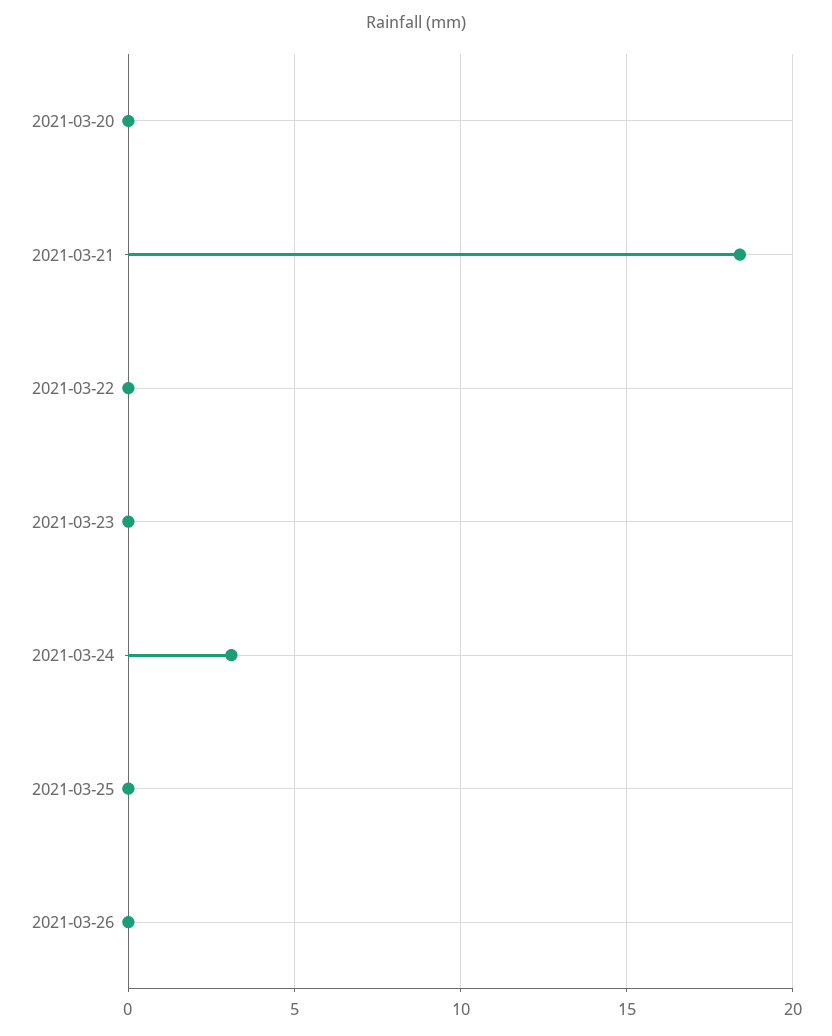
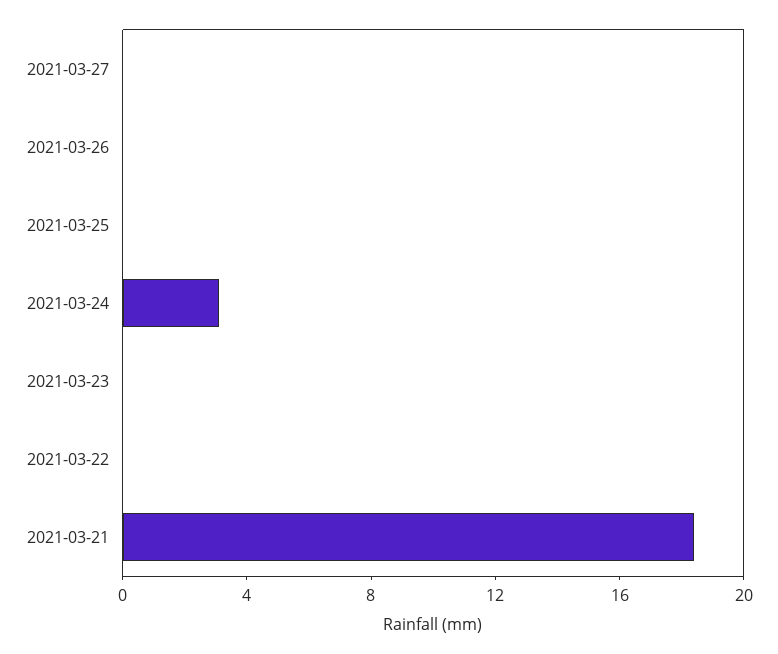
2021-03-20: 0 -> none
2021-03-27: none -> 0

